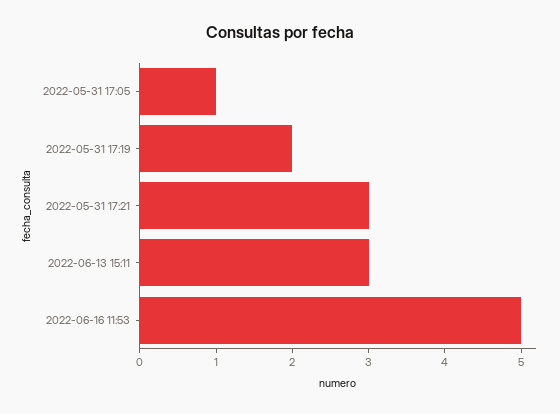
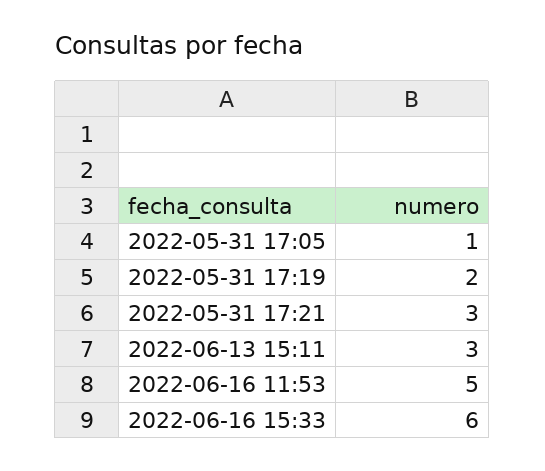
2022-06-16 15:33: none -> 6

